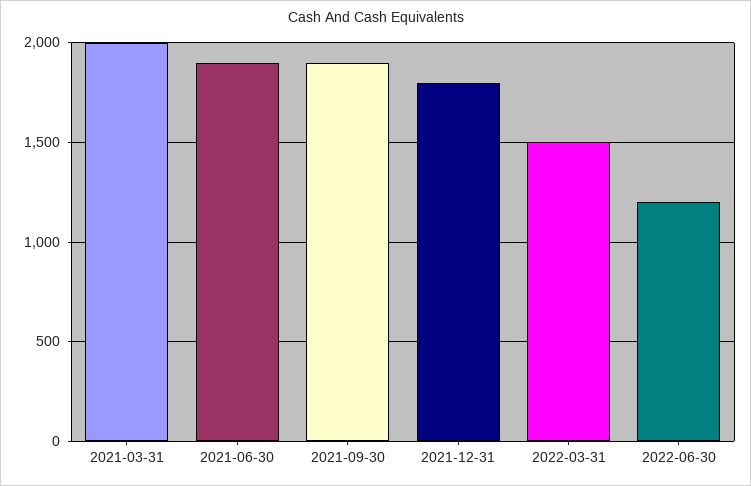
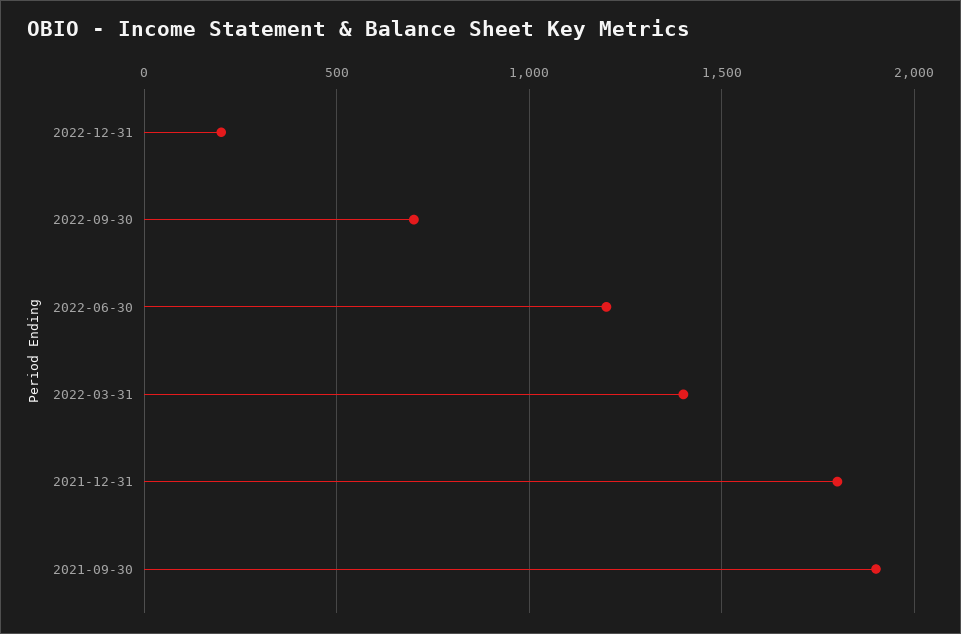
2021-03-31: 2000 -> none
2021-06-30: 1900 -> none
2022-03-31: 1500 -> 1400
2022-12-31: none -> 200
2022-09-30: none -> 700

